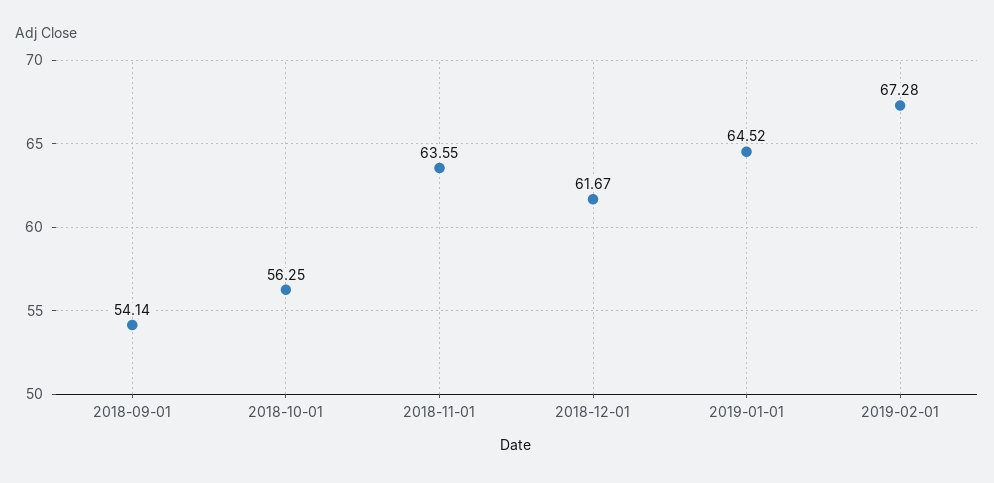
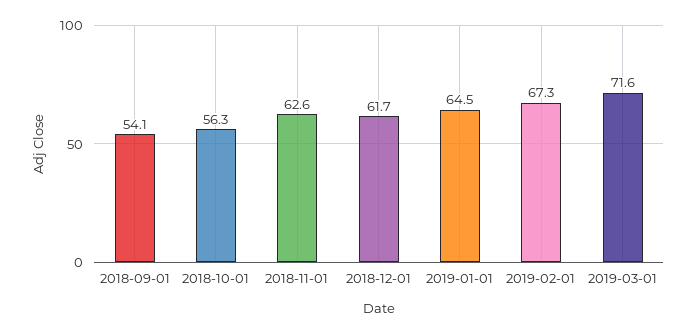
2018-11-01: 63.55 -> 62.6
2019-03-01: none -> 71.6

